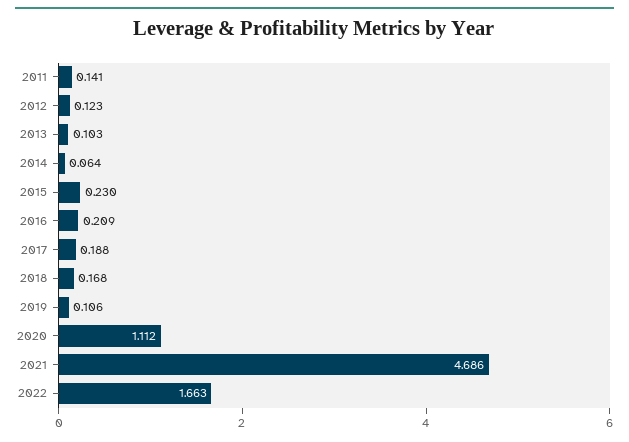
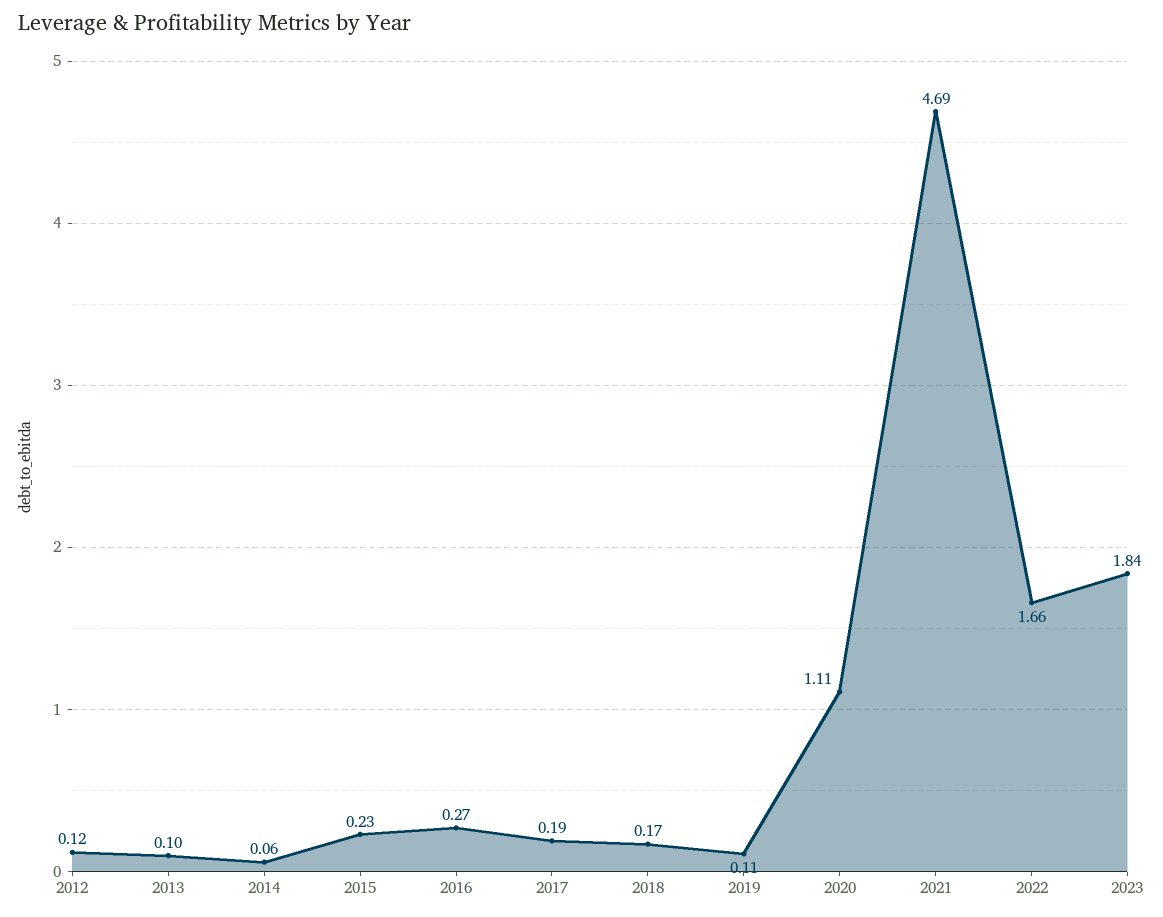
2011: 0.141 -> none
2016: 0.209 -> 0.27
2023: none -> 1.84

